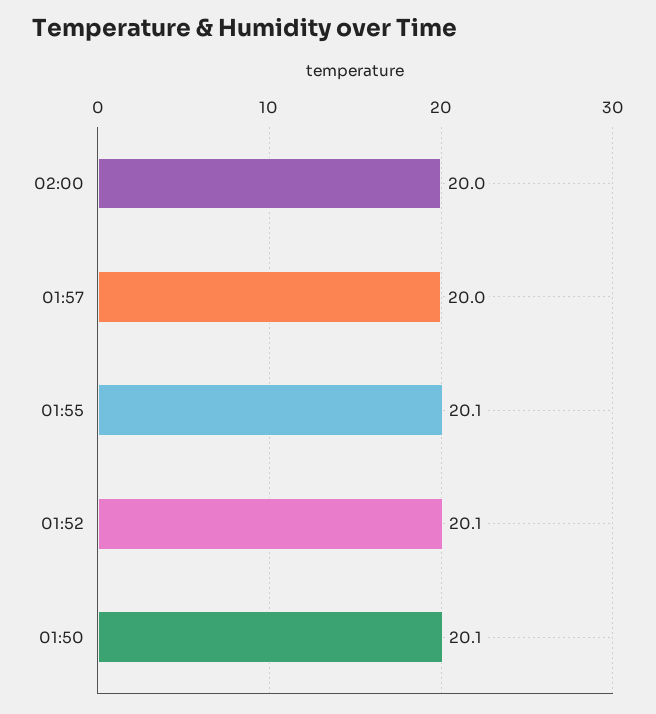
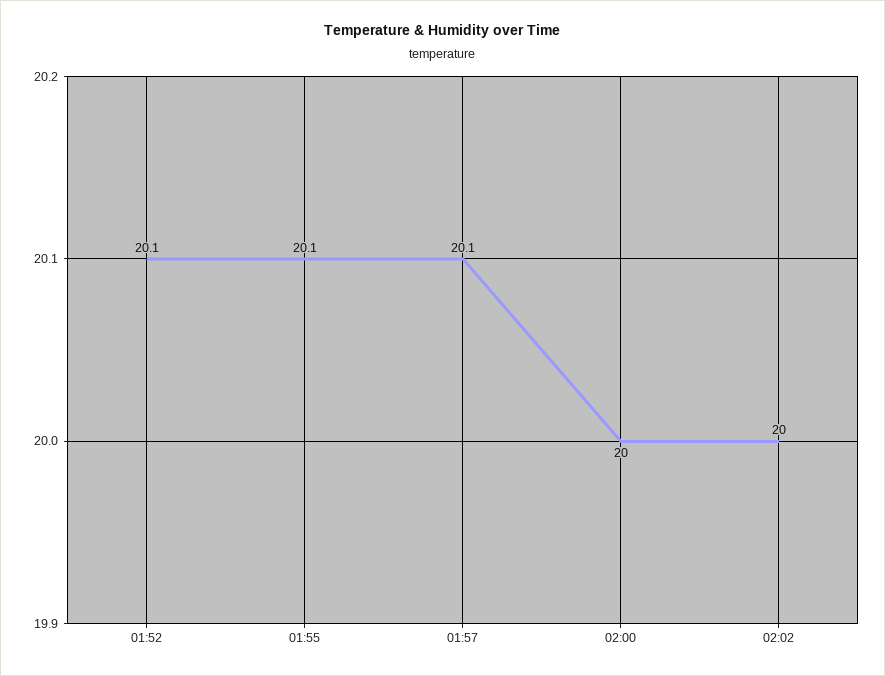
01:57: 20 -> 20.1
01:50: 20.1 -> none
02:02: none -> 20

